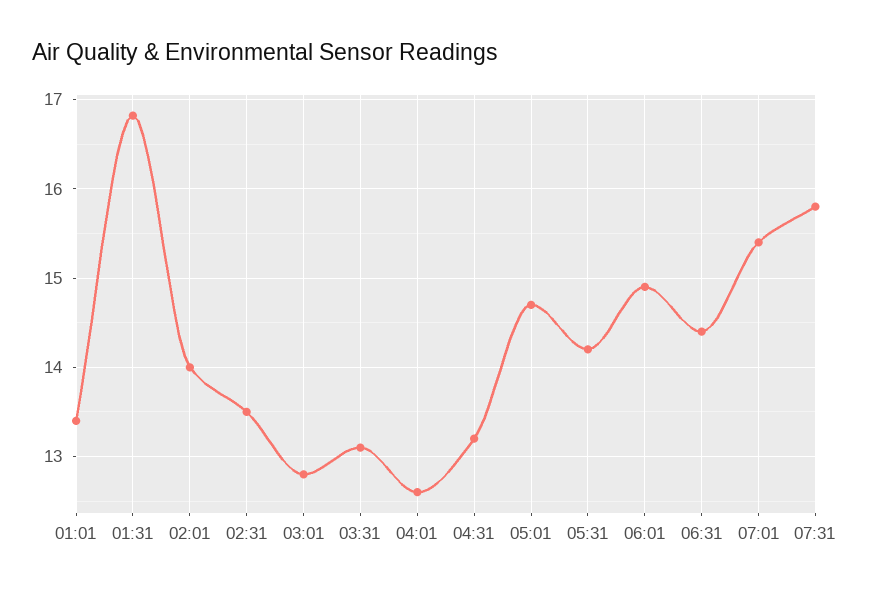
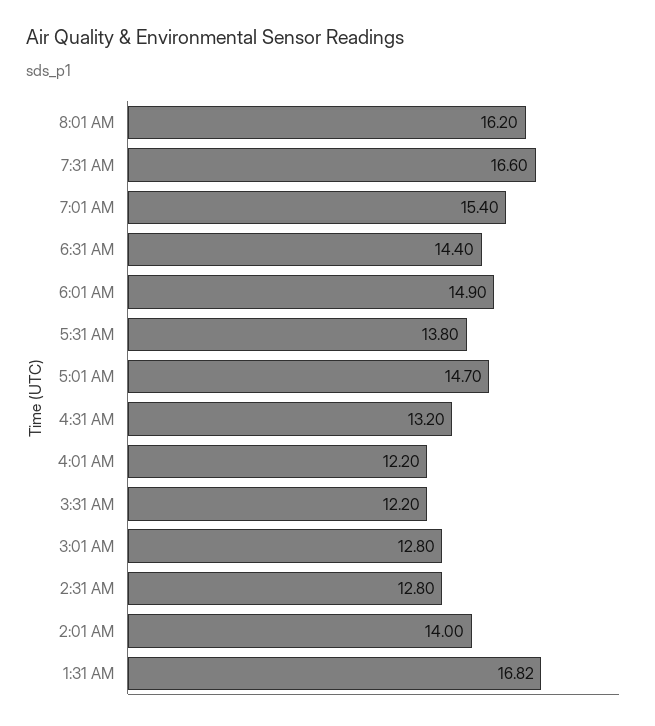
01:01: 13.4 -> none
02:31: 13.5 -> 12.8
03:31: 13.1 -> 12.2
04:01: 12.6 -> 12.2
05:31: 14.2 -> 13.8
07:31: 15.8 -> 16.6
8:01 AM: none -> 16.2

